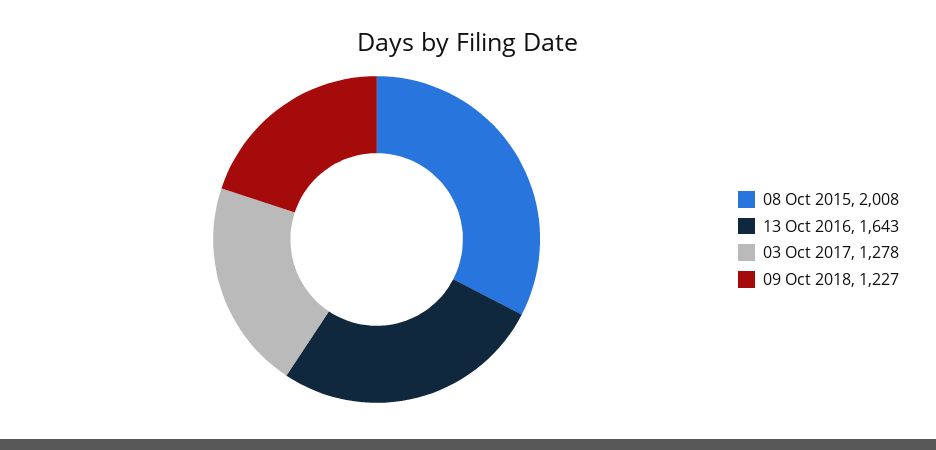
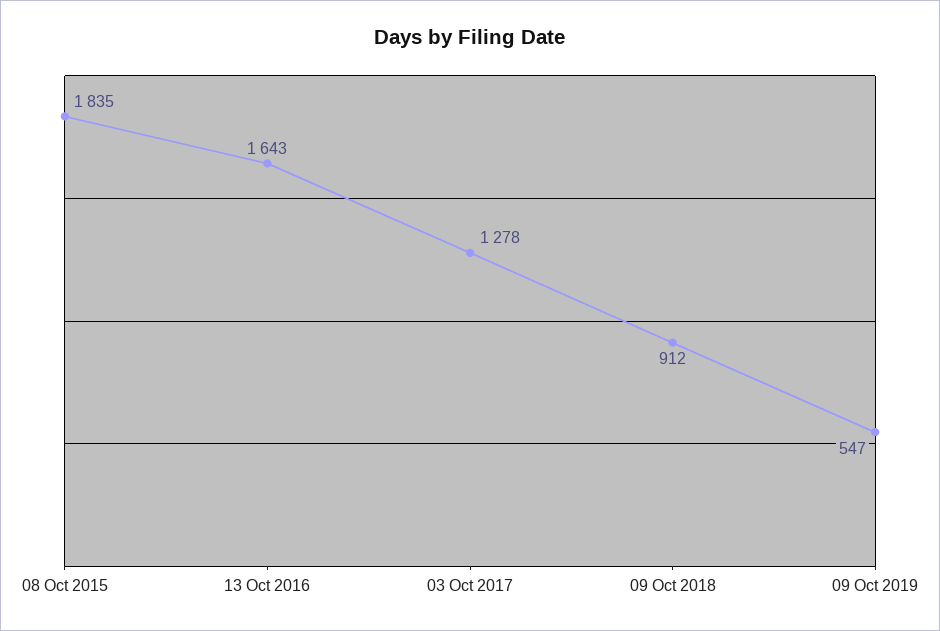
08 Oct 2015: 2008 -> 1835
09 Oct 2018: 1227 -> 912
09 Oct 2019: none -> 547

